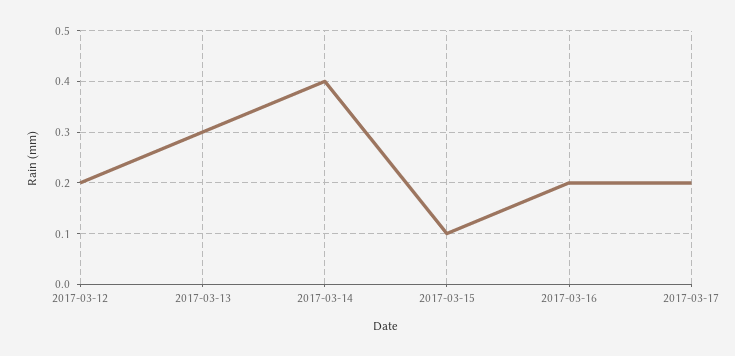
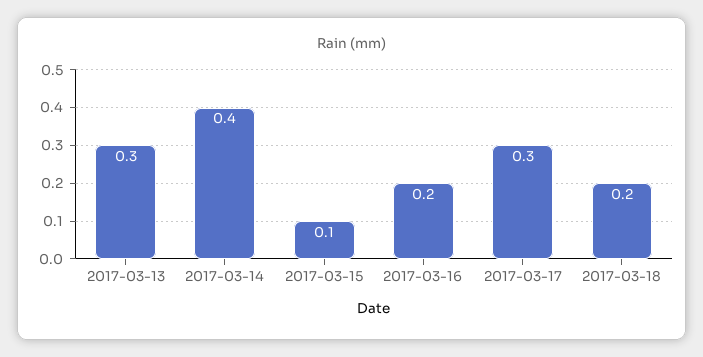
2017-03-12: 0.2 -> none
2017-03-17: 0.2 -> 0.3
2017-03-18: none -> 0.2

